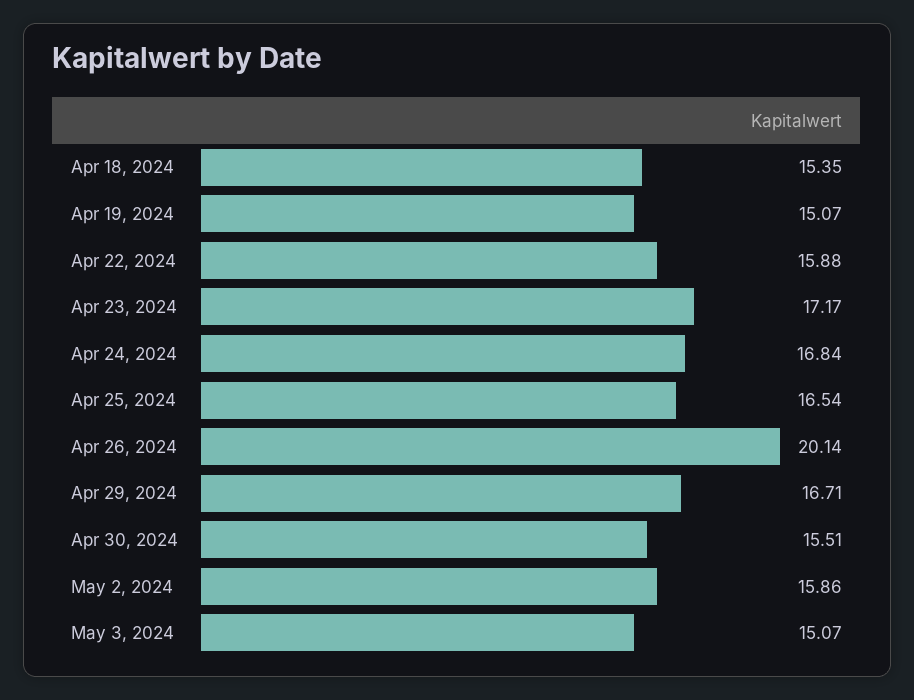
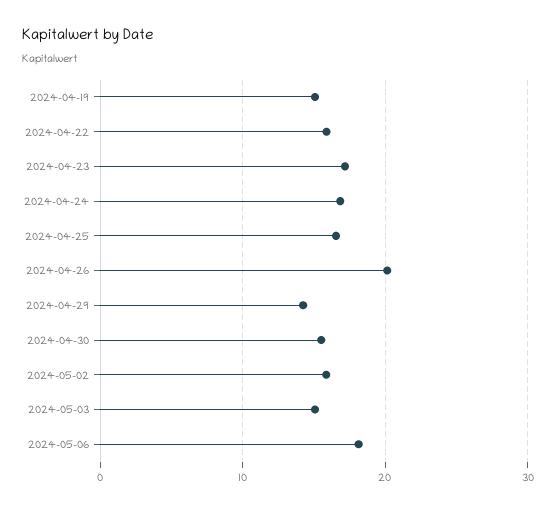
Apr 18, 2024: 15.35 -> none
Apr 29, 2024: 16.71 -> 14
2024-05-06: none -> 18

